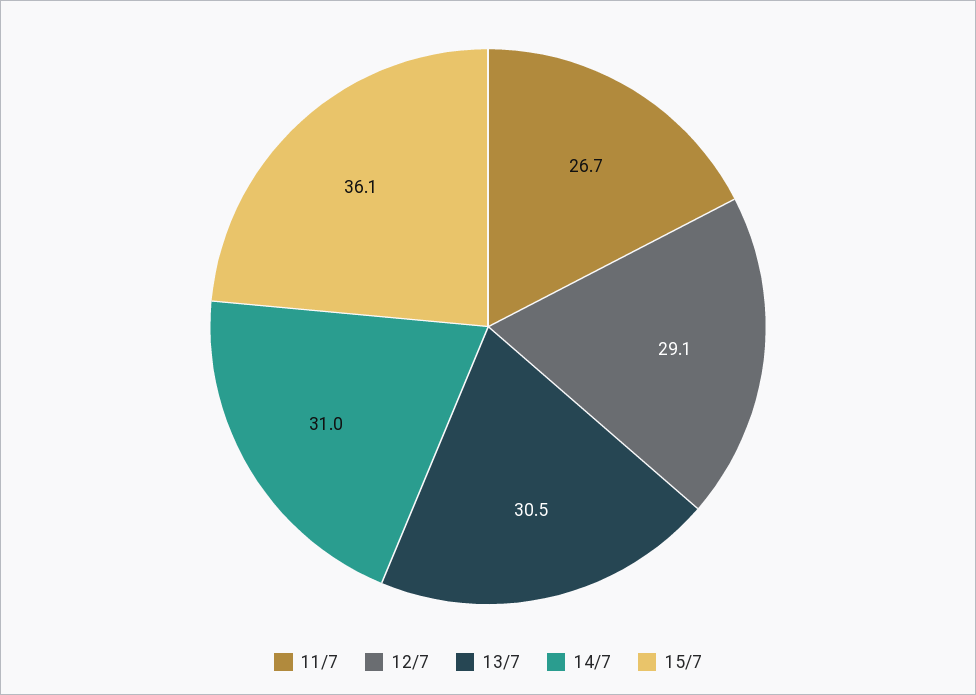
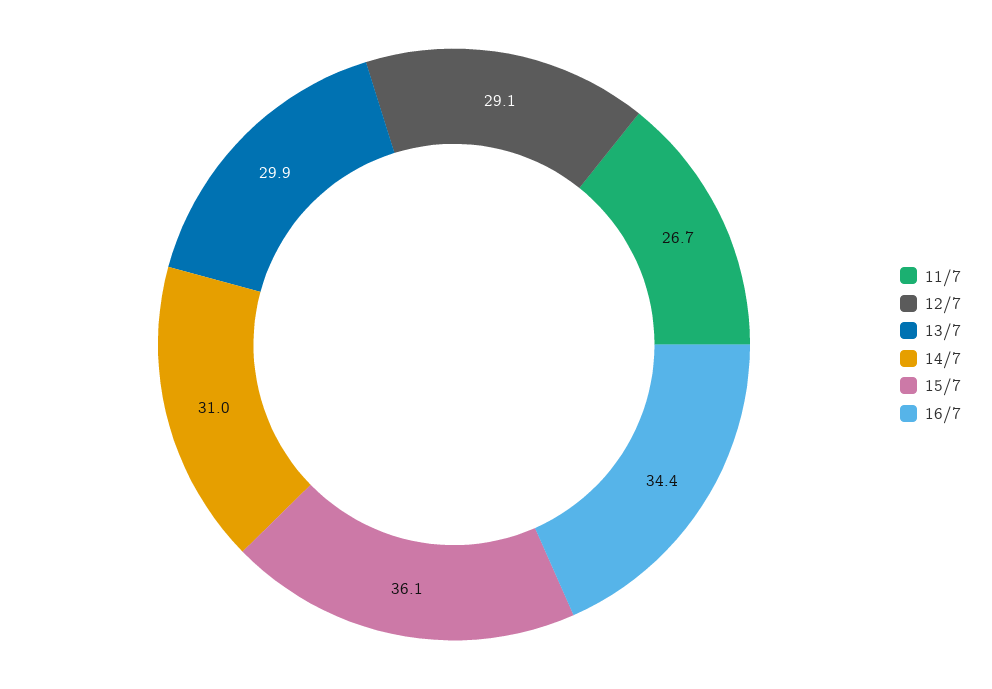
13/7: 30.5 -> 29.9
16/7: none -> 34.4

